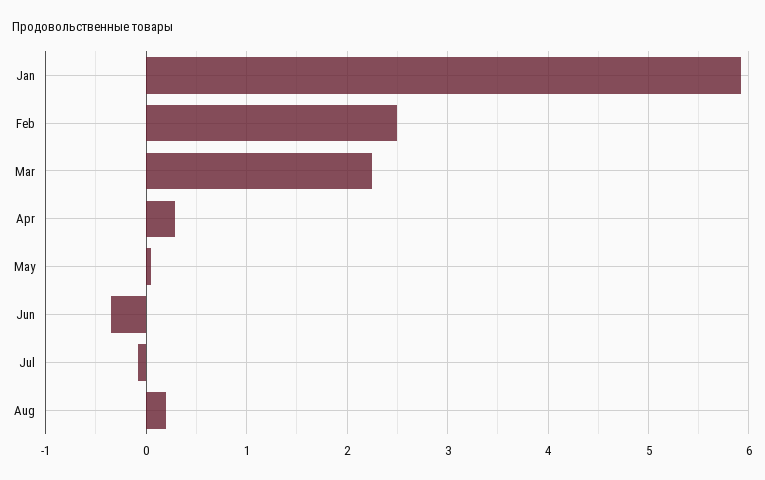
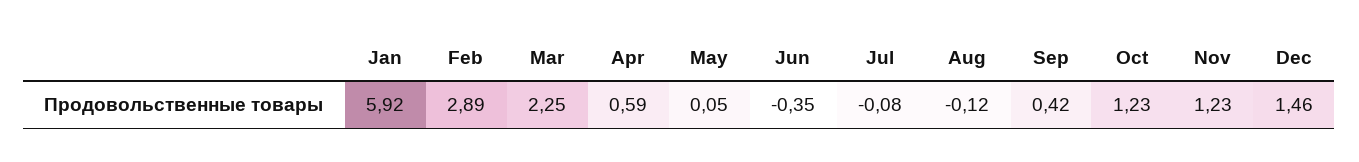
Feb: 2.5 -> 2.89
Apr: 0.3 -> 0.59
Aug: 0.2 -> -0.12
Sep: none -> 0.42
Oct: none -> 1.23
Nov: none -> 1.23
Dec: none -> 1.46

